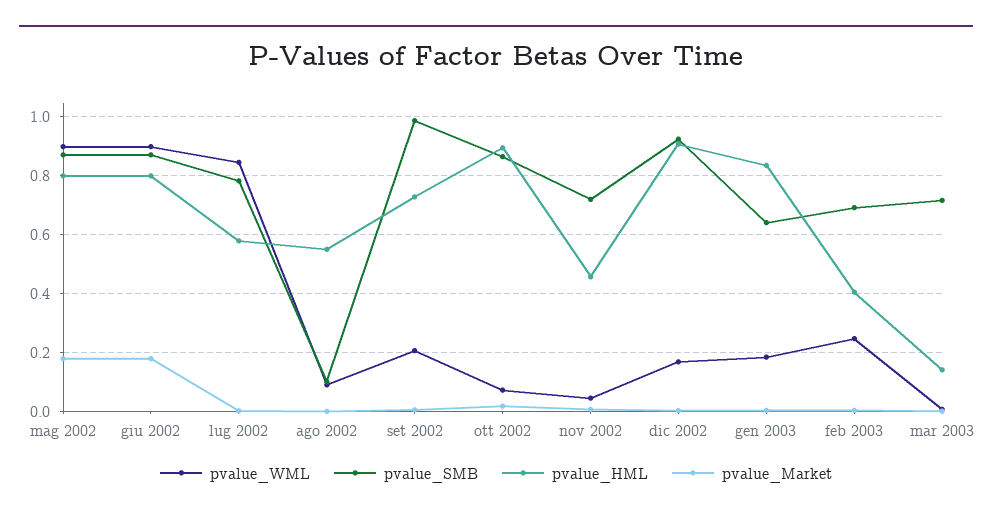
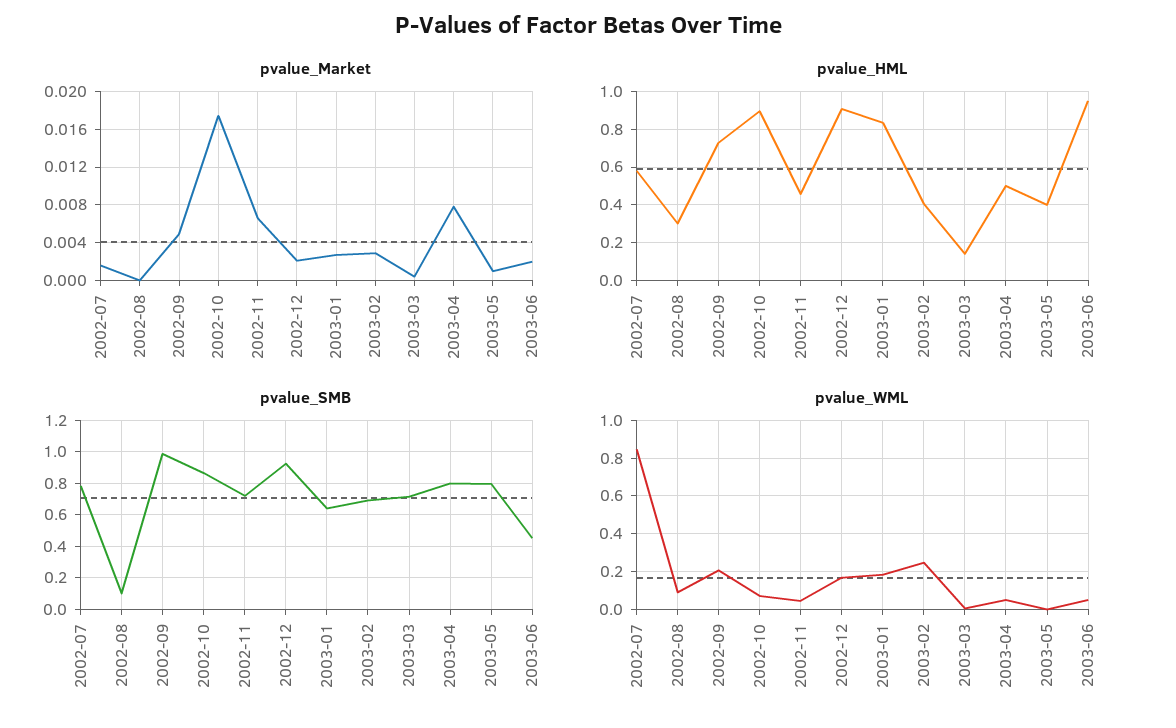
pvalue_WML, mag 2002: 0.9 -> none
pvalue_SMB, mag 2002: 0.875 -> none
pvalue_HML, mag 2002: 0.8 -> none
pvalue_Market, mag 2002: 0.175 -> none
pvalue_WML, giu 2002: 0.9 -> none
pvalue_SMB, giu 2002: 0.875 -> none
pvalue_HML, giu 2002: 0.8 -> none
pvalue_Market, giu 2002: 0.175 -> none
pvalue_HML, ago 2002: 0.55 -> 0.3
pvalue_Market, 2003-04: none -> 0.008
pvalue_Market, 2003-05: none -> 0.001
pvalue_Market, 2003-06: none -> 0.002
pvalue_HML, 2003-04: none -> 0.5
pvalue_HML, 2003-05: none -> 0.4
pvalue_HML, 2003-06: none -> 0.95
pvalue_SMB, 2003-04: none -> 0.8
pvalue_SMB, 2003-05: none -> 0.8
pvalue_SMB, 2003-06: none -> 0.45
pvalue_WML, 2003-04: none -> 0.05
pvalue_WML, 2003-05: none -> 0
pvalue_WML, 2003-06: none -> 0.05

